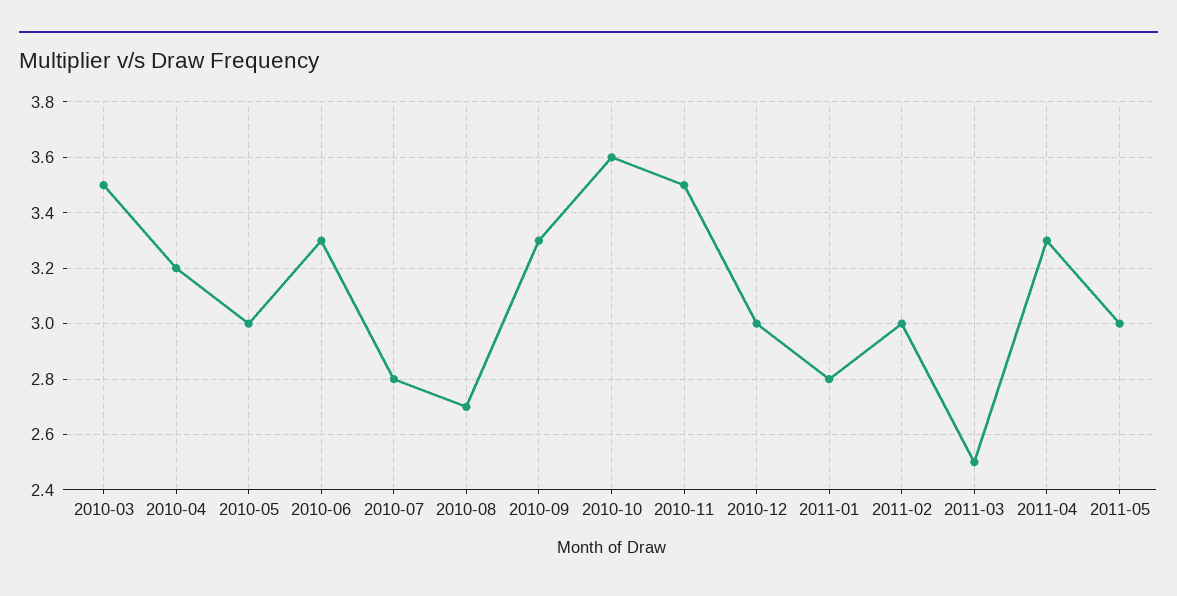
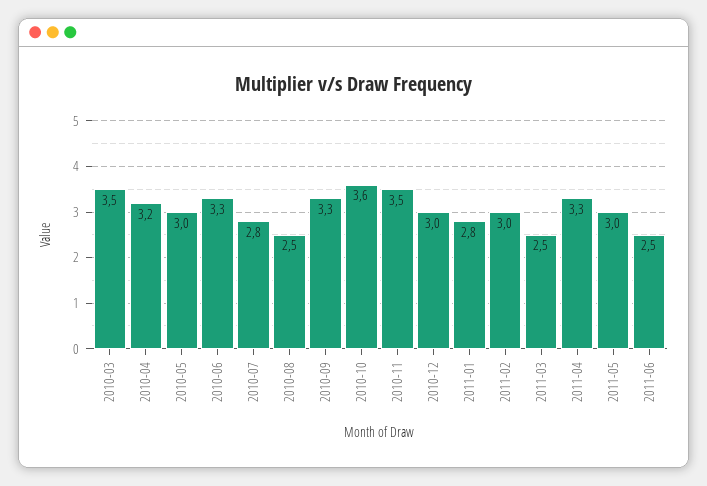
2010-08: 2.7 -> 2.5
2011-06: none -> 2.5

